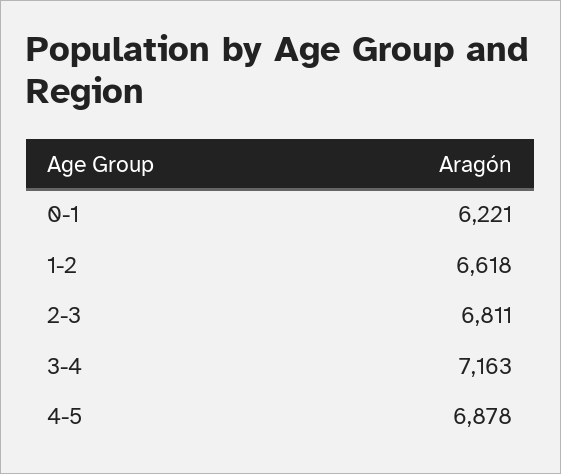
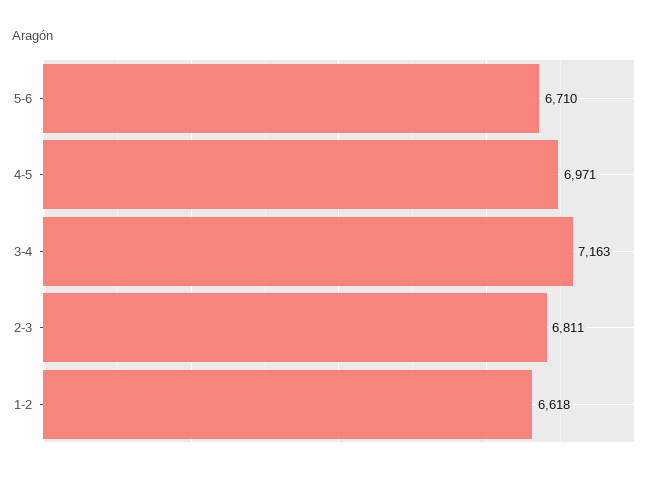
0-1: 6221 -> none
4-5: 6878 -> 6971
5-6: none -> 6710

